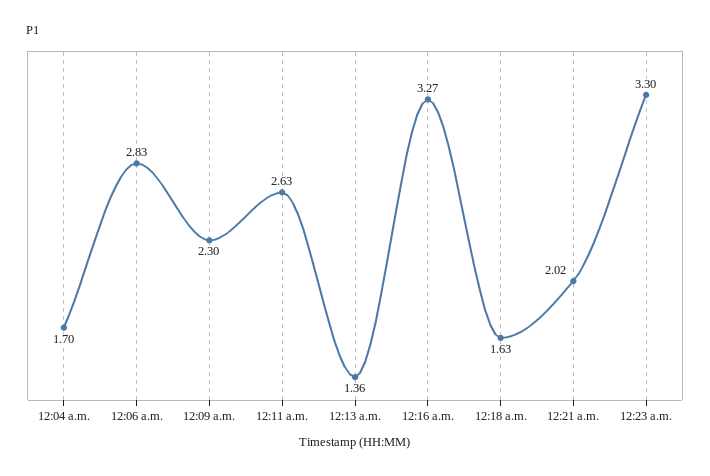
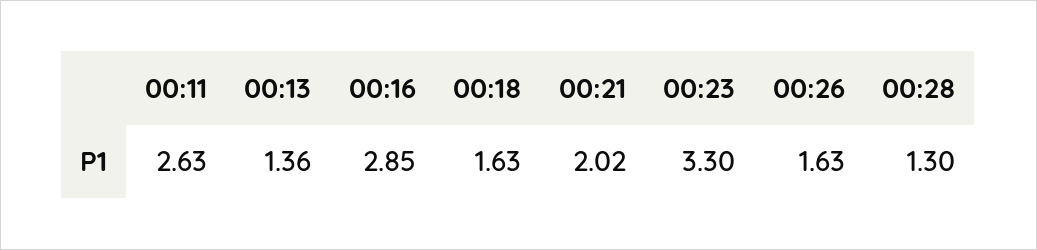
12:04 a.m.: 1.7 -> none
12:06 a.m.: 2.83 -> none
12:09 a.m.: 2.3 -> none
12:16 a.m.: 3.27 -> 2.85
00:26: none -> 1.63
00:28: none -> 1.3

